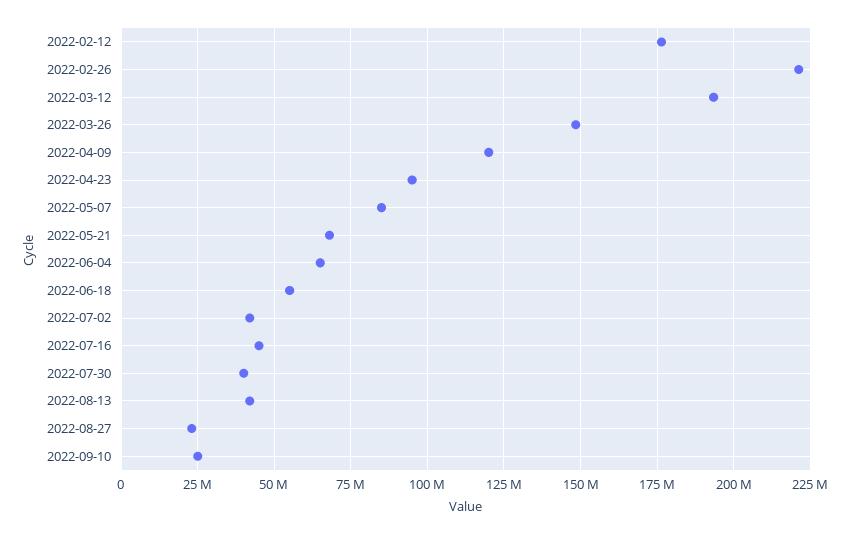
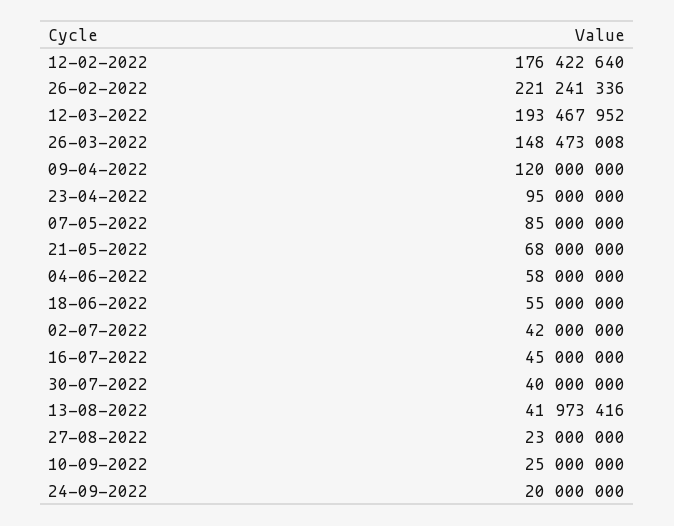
2022-06-04: 65000000 -> 58000000
24-09-2022: none -> 20000000

